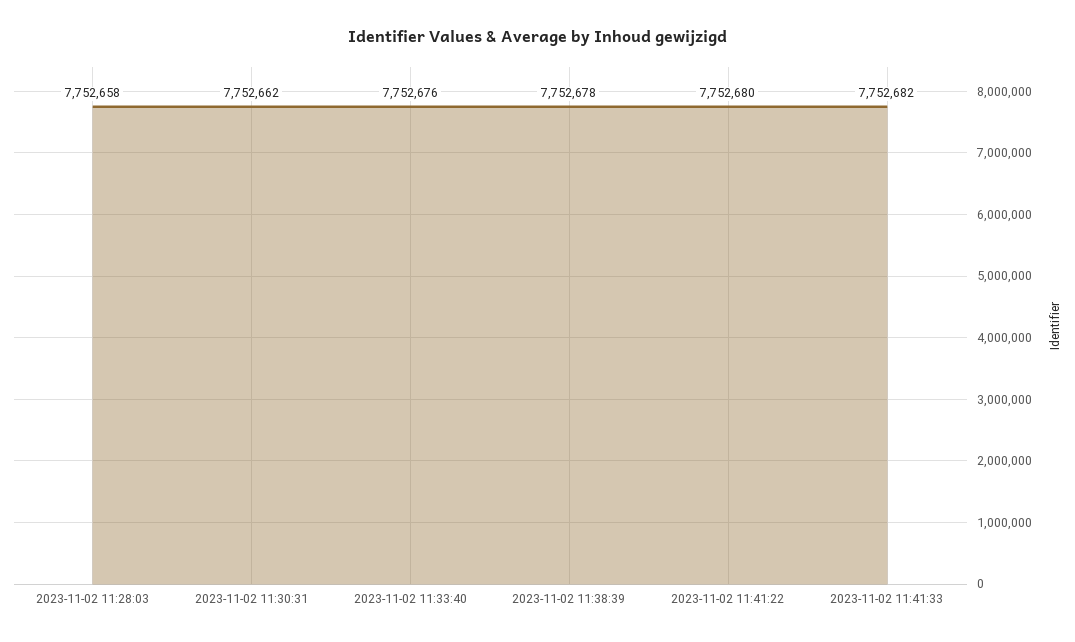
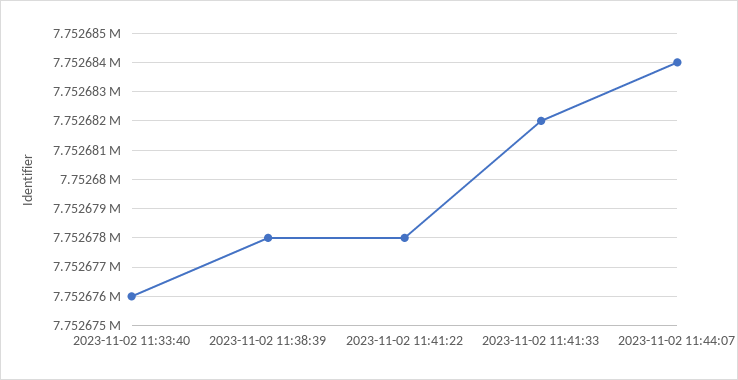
2023-11-02 11:28:03: 7752658 -> none
2023-11-02 11:30:31: 7752662 -> none
2023-11-02 11:41:22: 7752680 -> 7752678
2023-11-02 11:44:07: none -> 7752684

